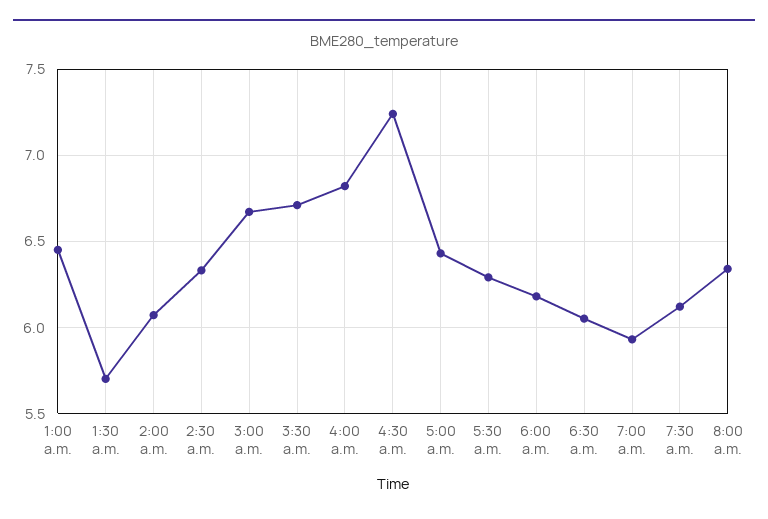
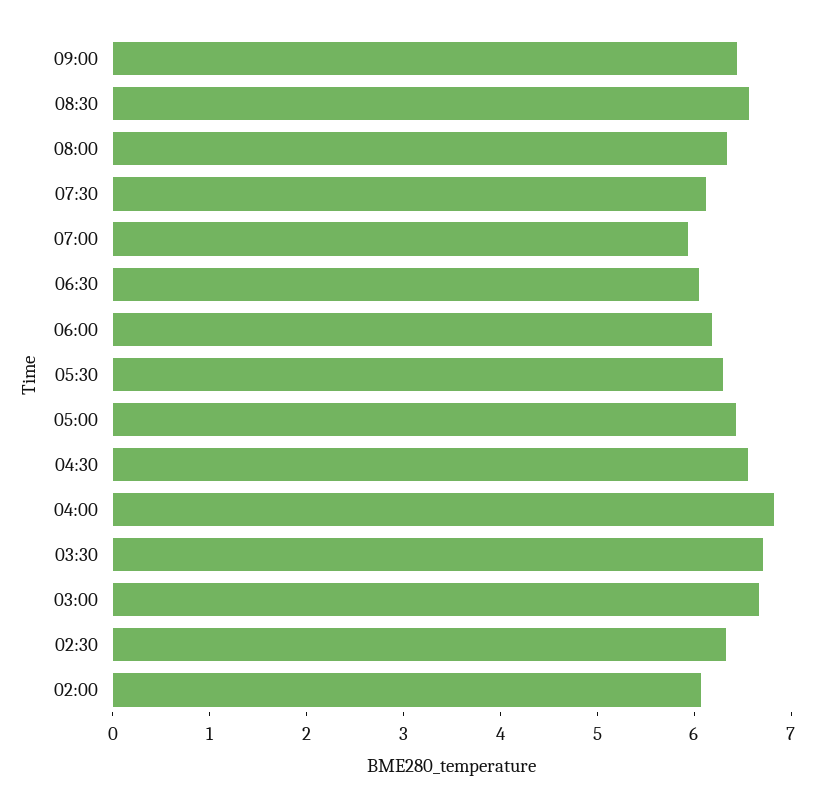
1:00 a.m.: 6.45 -> none
1:30 a.m.: 5.7 -> none
4:30 a.m.: 7.25 -> 6.6
09:00: none -> 6.4
08:30: none -> 6.6

